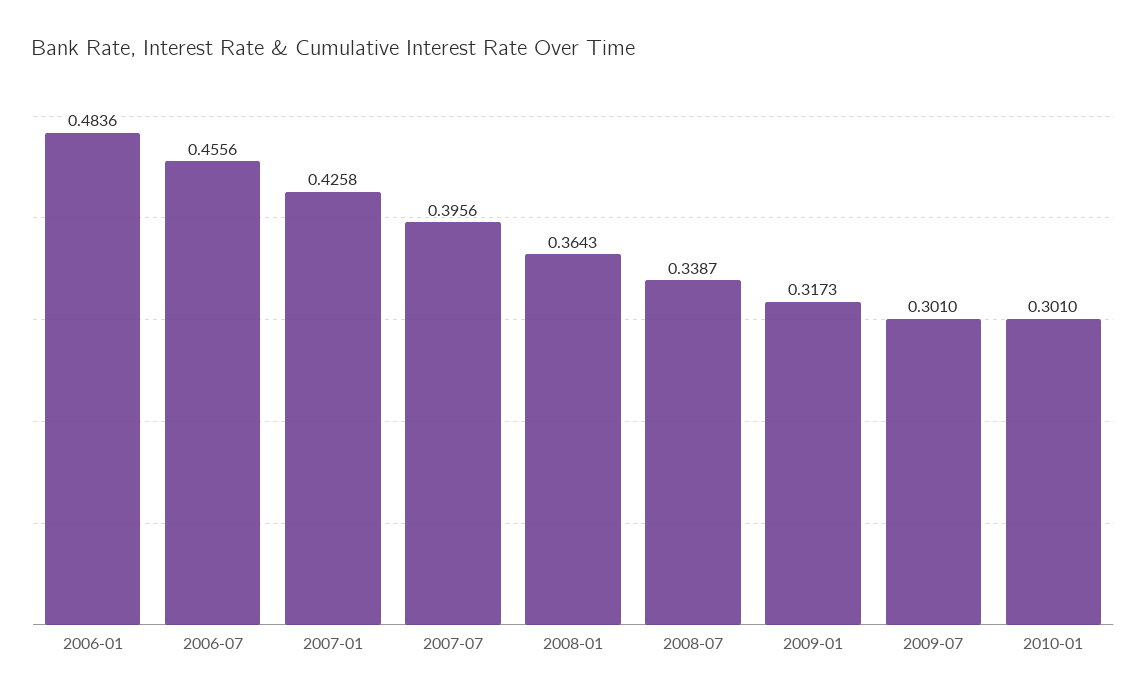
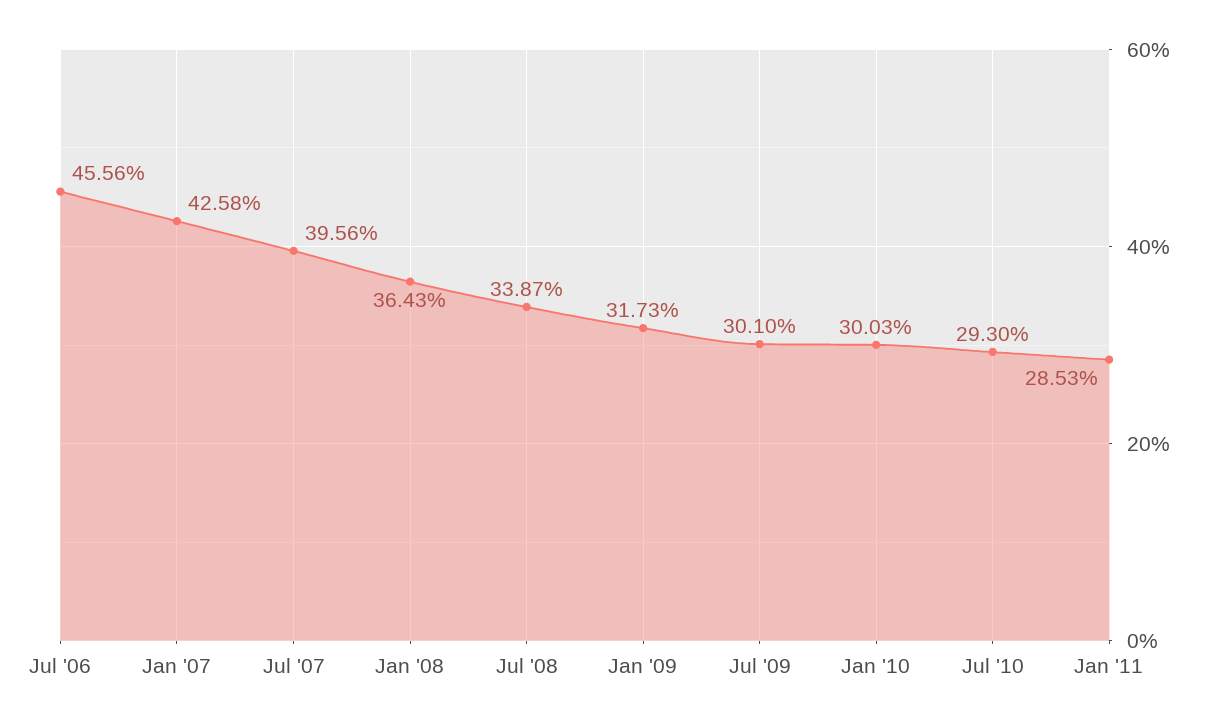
2006-01: 0.4836 -> none
2010-01: 0.301 -> 0.3003
Jul '10: none -> 0.293
Jan '11: none -> 0.2853

